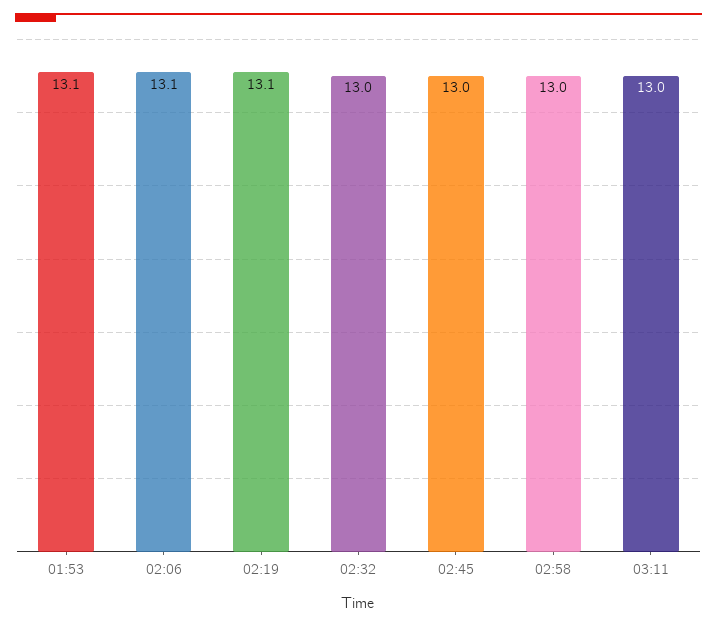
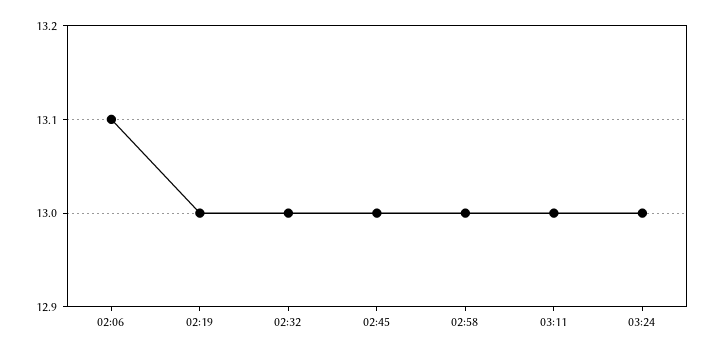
01:53: 13.1 -> none
02:19: 13.1 -> 13
03:24: none -> 13

